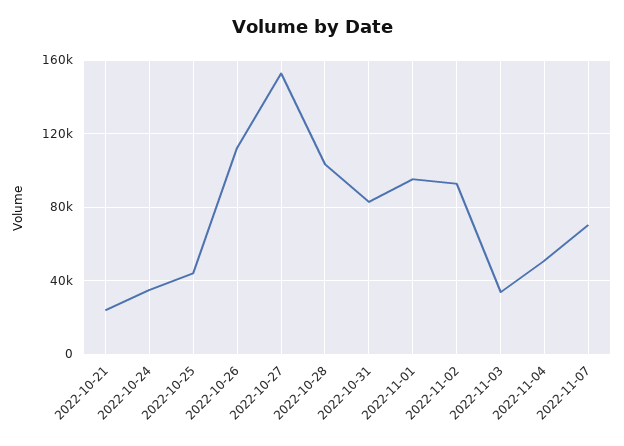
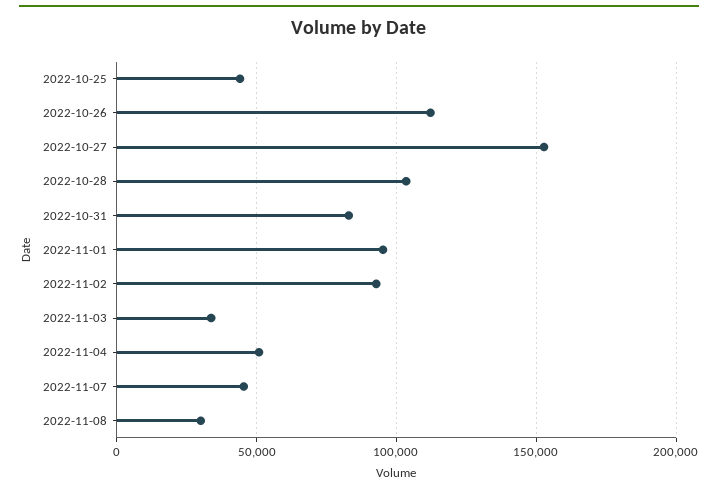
2022-10-21: 25000 -> none
2022-10-24: 35000 -> none
2022-11-07: 70000 -> 45000
2022-11-08: none -> 30000

